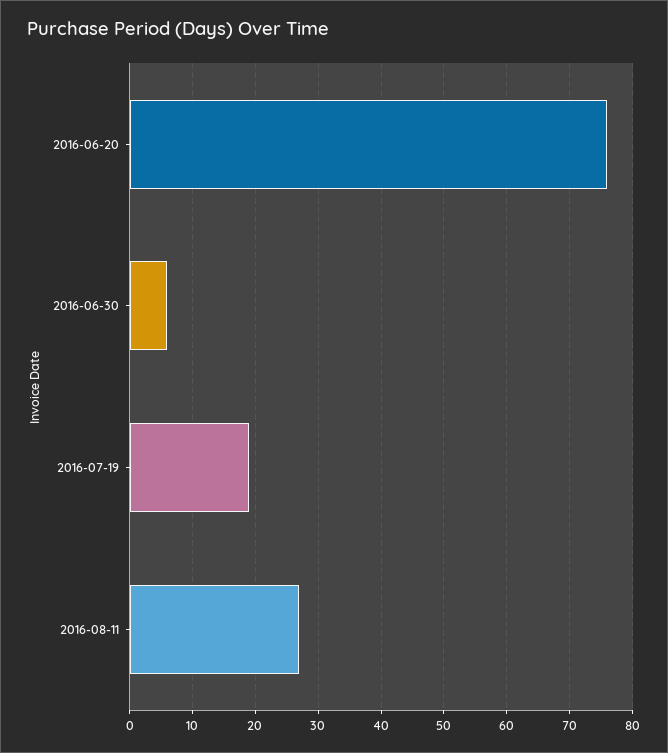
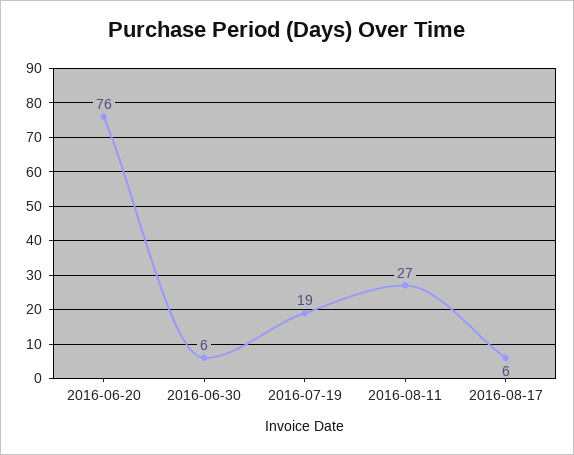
2016-08-17: none -> 6

